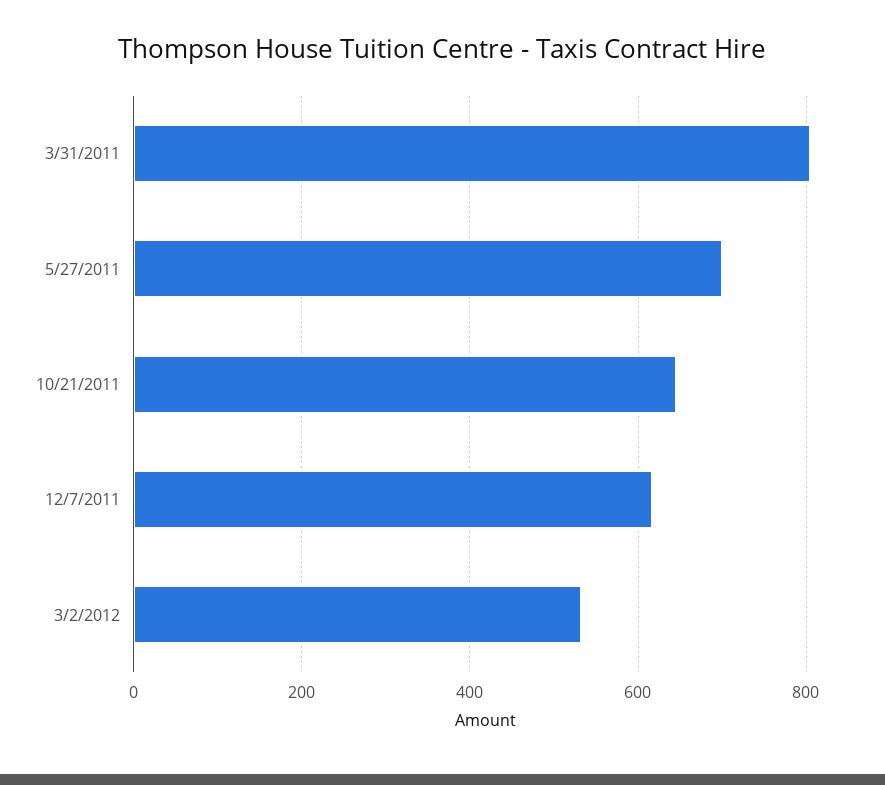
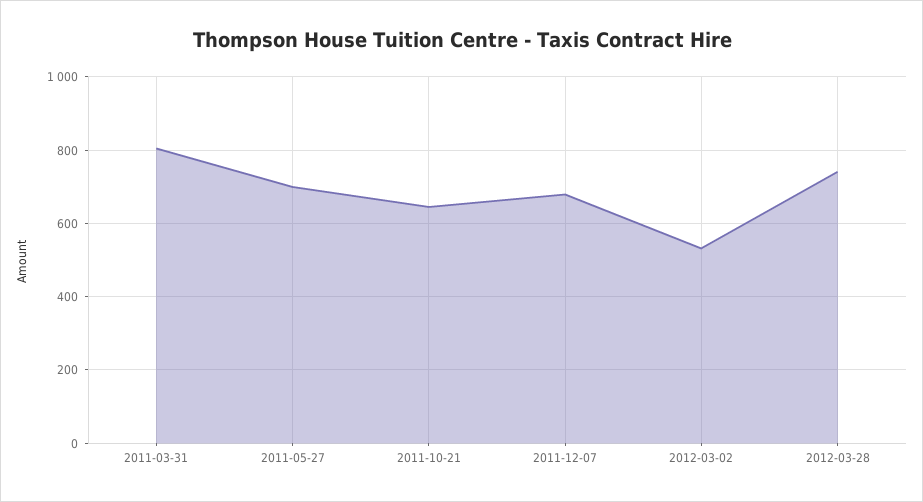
12/7/2011: 620 -> 680
2012-03-28: none -> 740

